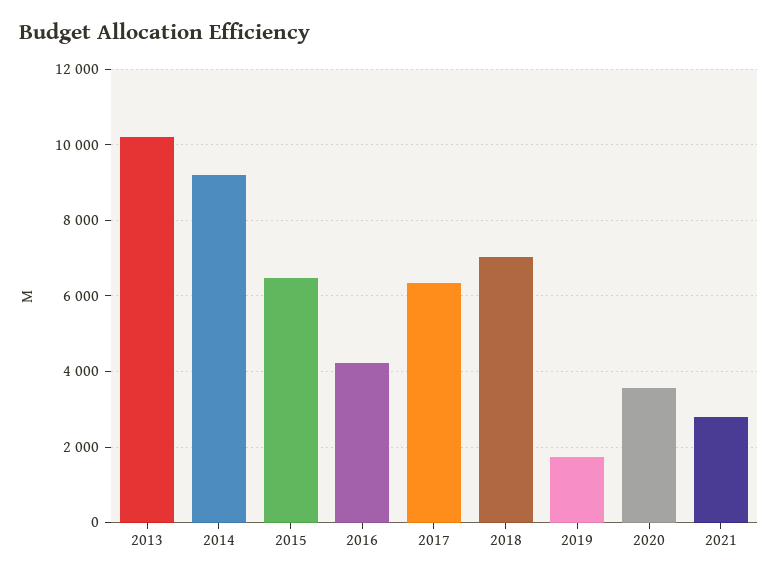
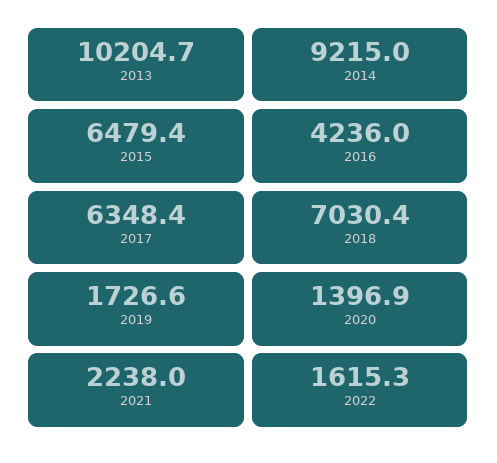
2020: 3600 -> 1396.9
2021: 2800 -> 2238
2022: none -> 1615.3

